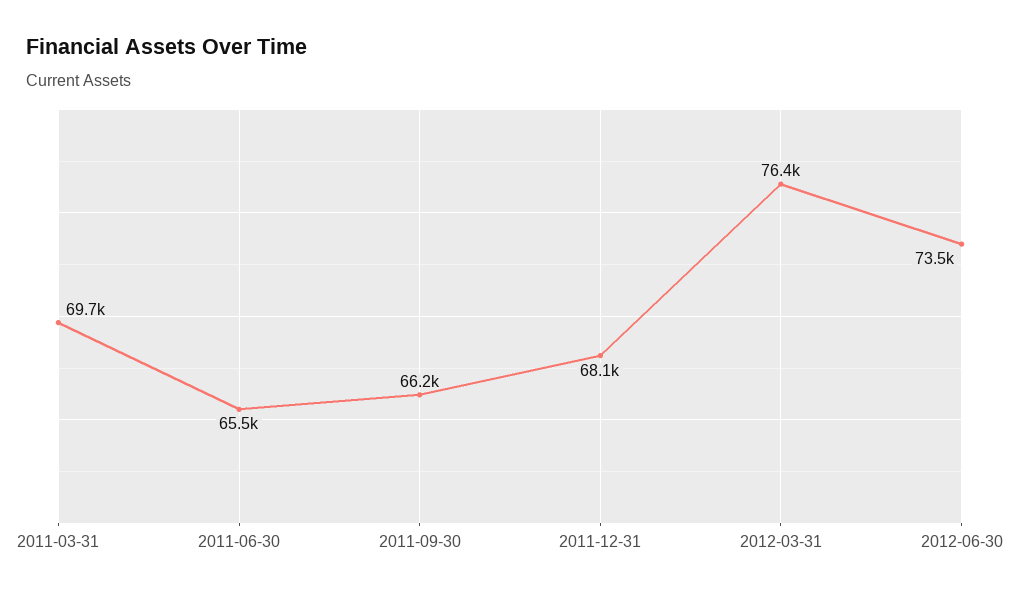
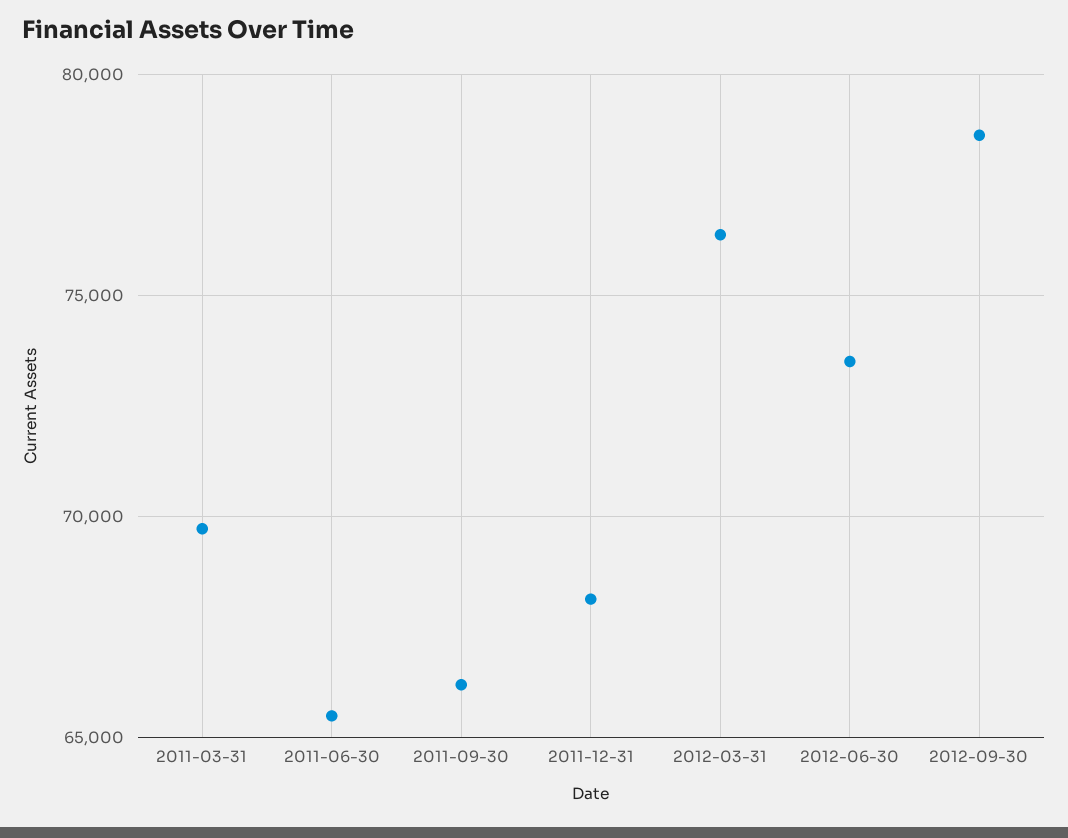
2012-09-30: none -> 78500

